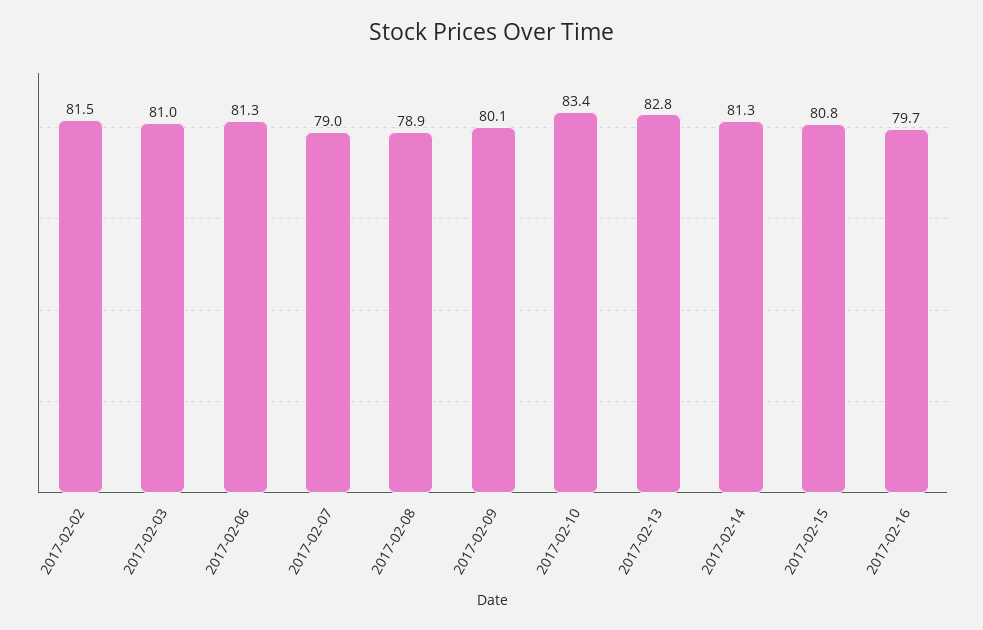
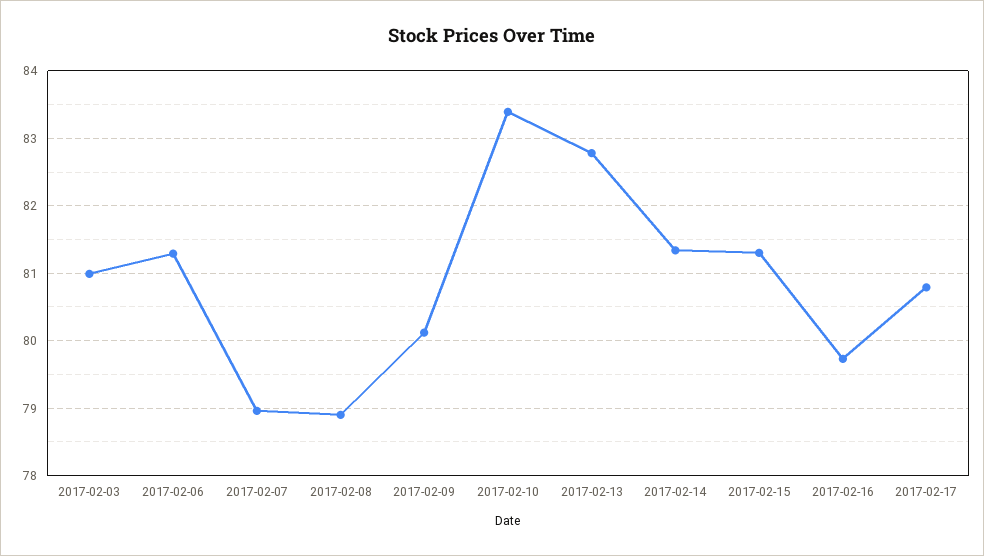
2017-02-02: 81.5 -> none
2017-02-15: 80.8 -> 81.3
2017-02-17: none -> 80.8

